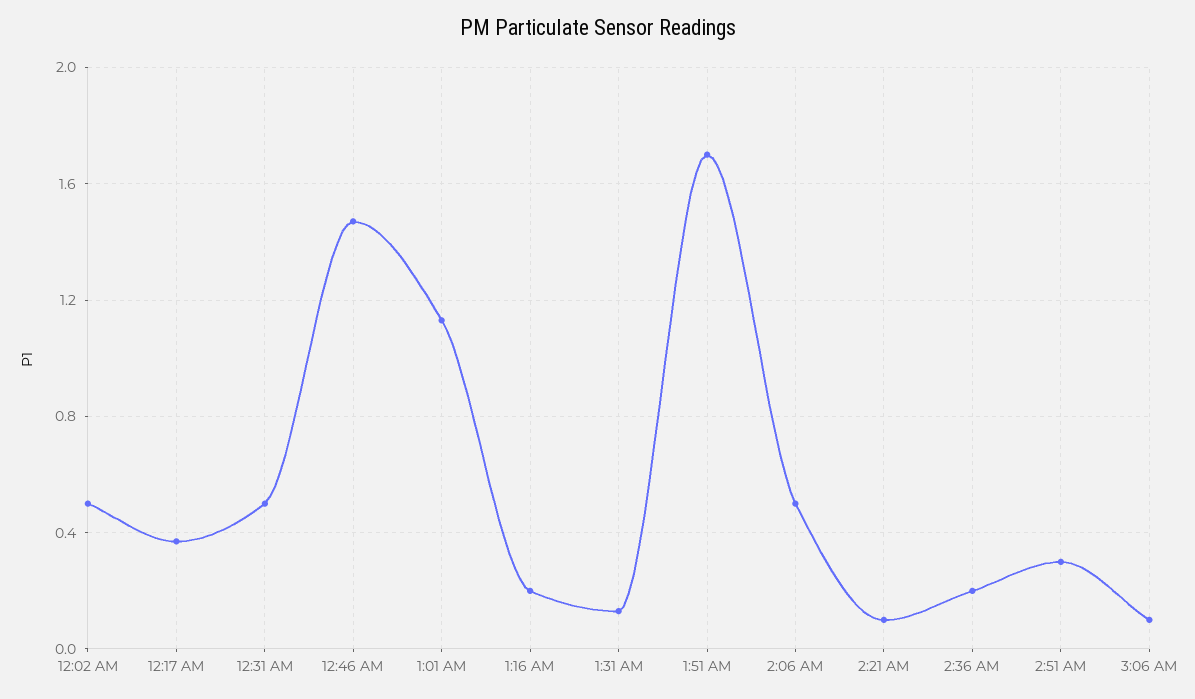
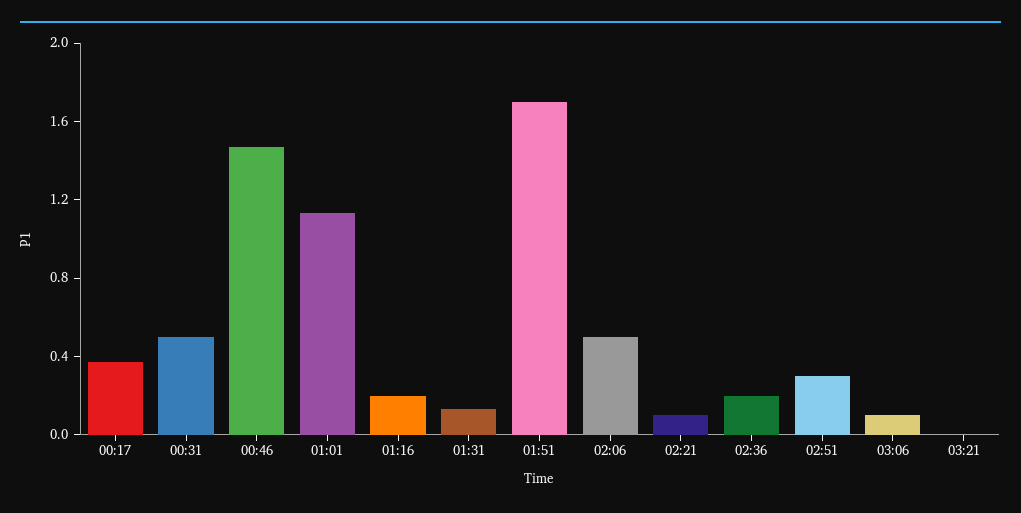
12:02 AM: 0.5 -> none
03:21: none -> 0

